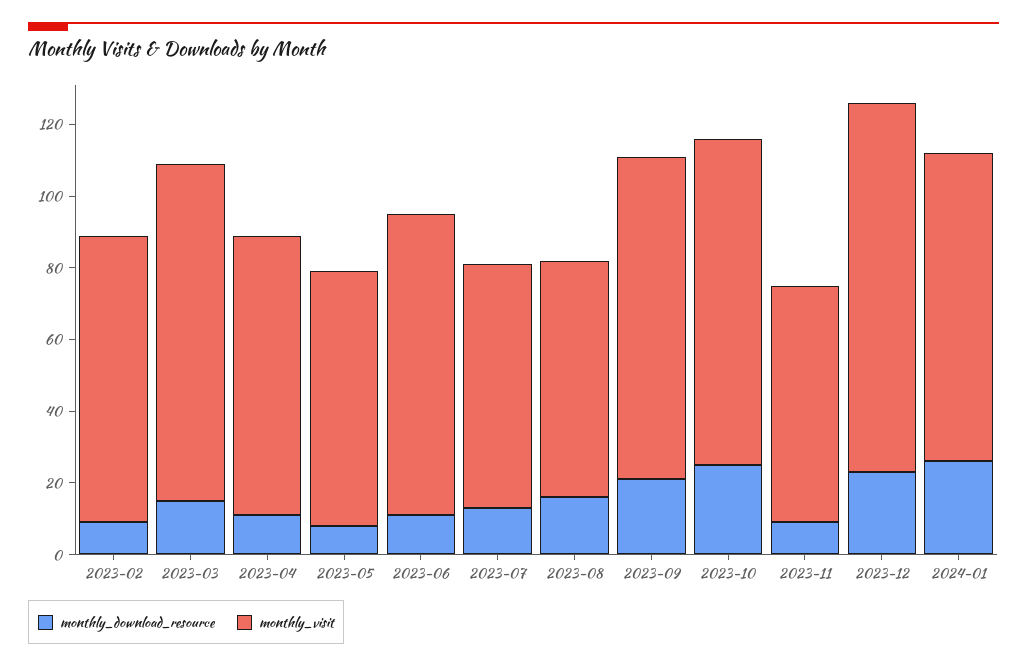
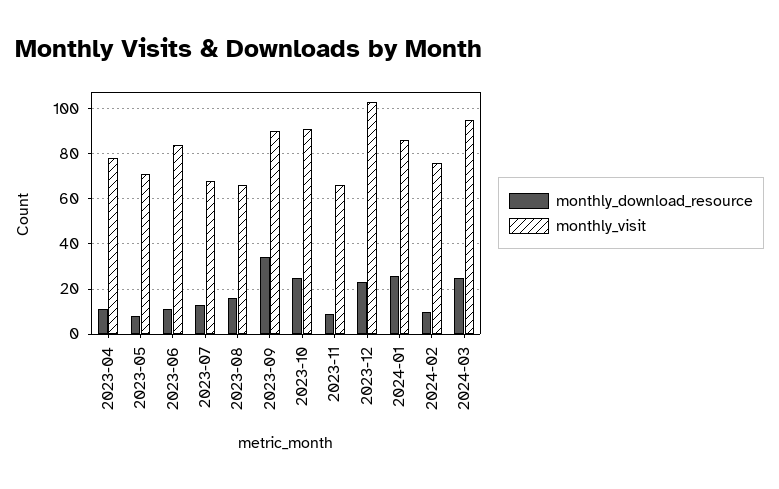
monthly_download_resource, 2023-02: 10 -> none
monthly_visit, 2023-02: 80 -> none
monthly_download_resource, 2023-03: 15 -> none
monthly_visit, 2023-03: 95 -> none
monthly_download_resource, 2023-09: 20 -> 35
monthly_download_resource, 2024-02: none -> 10
monthly_visit, 2024-02: none -> 75
monthly_download_resource, 2024-03: none -> 25
monthly_visit, 2024-03: none -> 95

